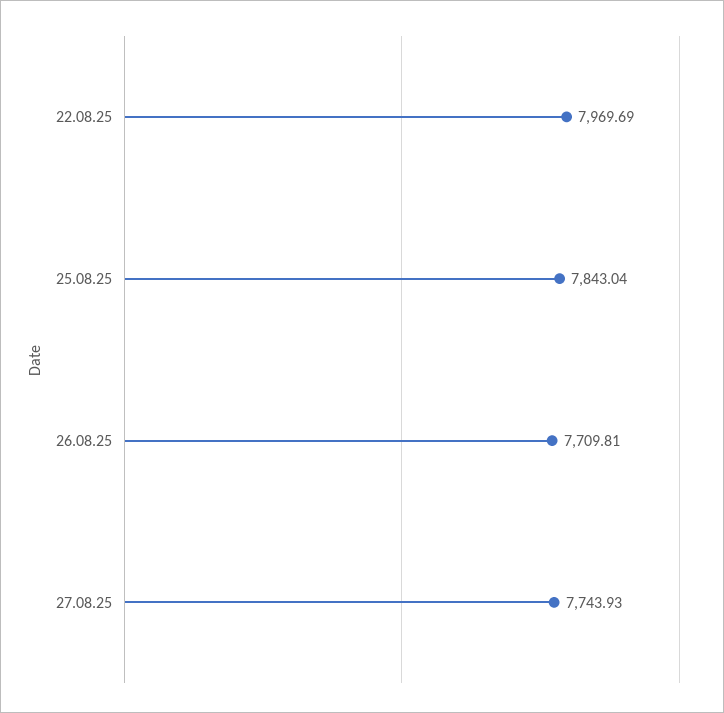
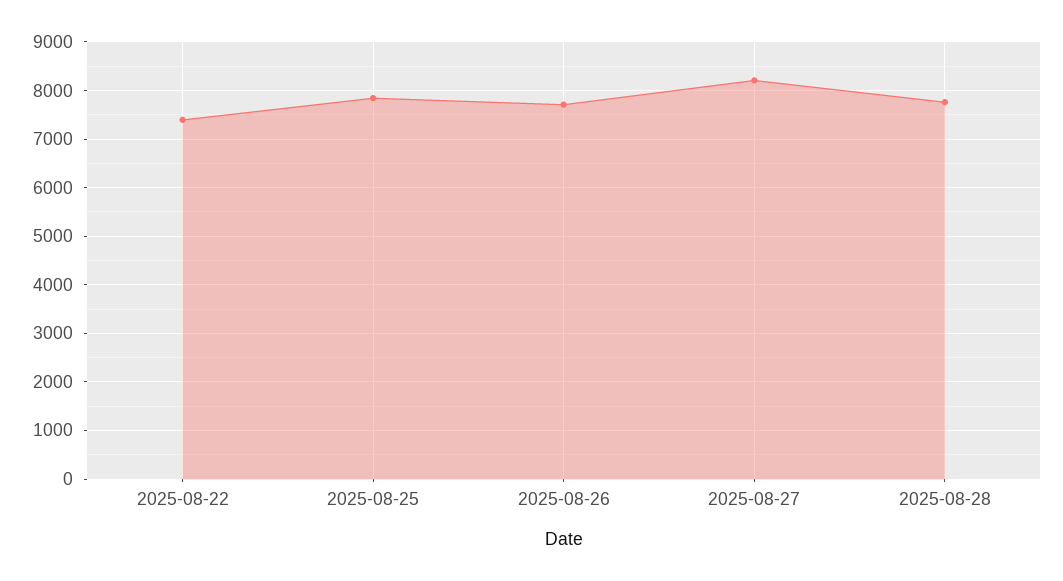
22.08.25: 7969.69 -> 7400
27.08.25: 7743.93 -> 8200
2025-08-28: none -> 7800

